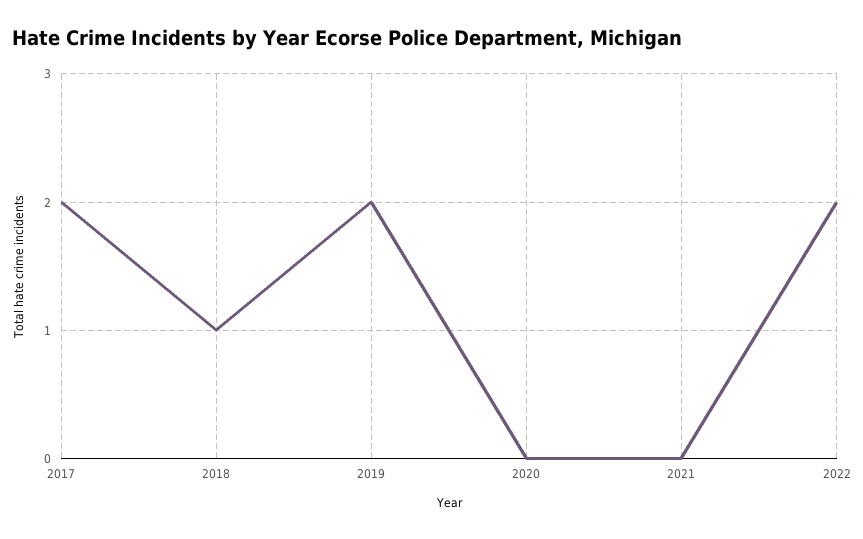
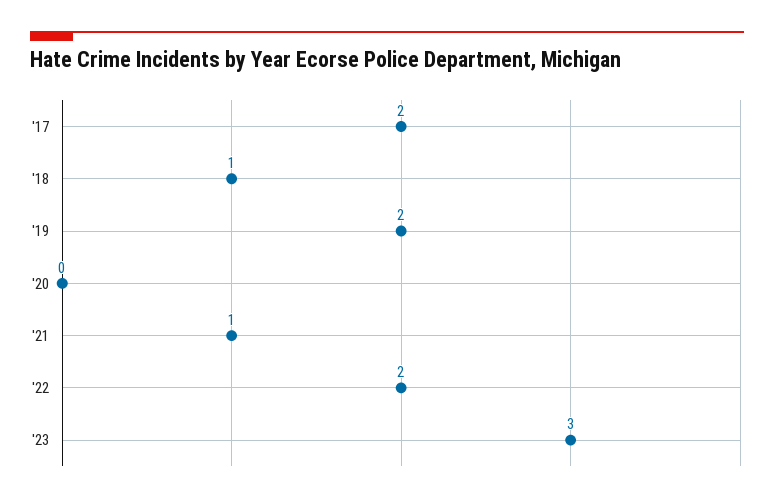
2021: 0 -> 1
'23: none -> 3

